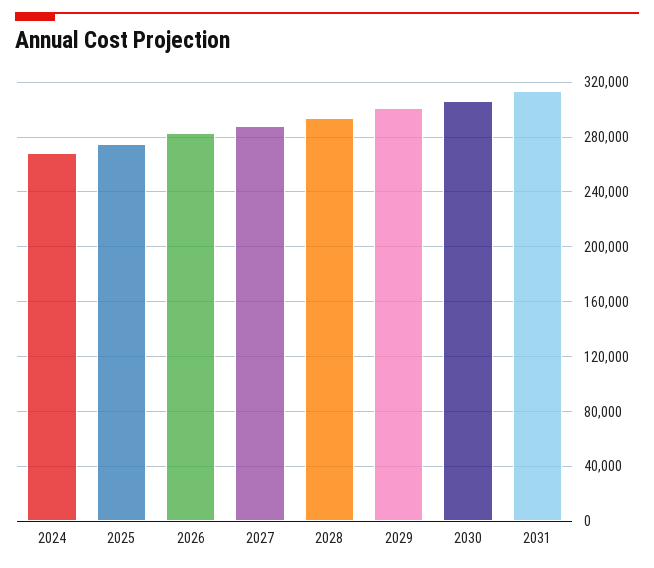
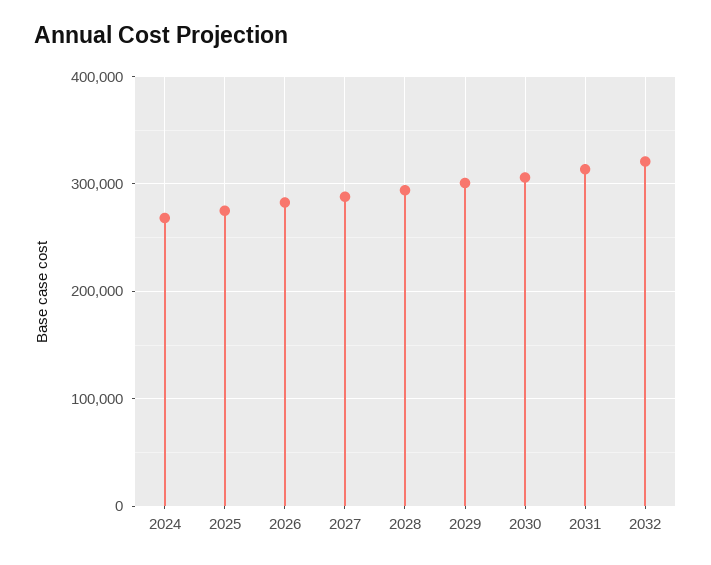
2032: none -> 320000

